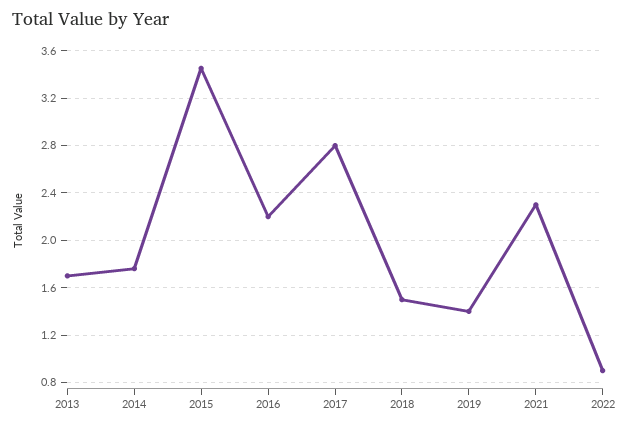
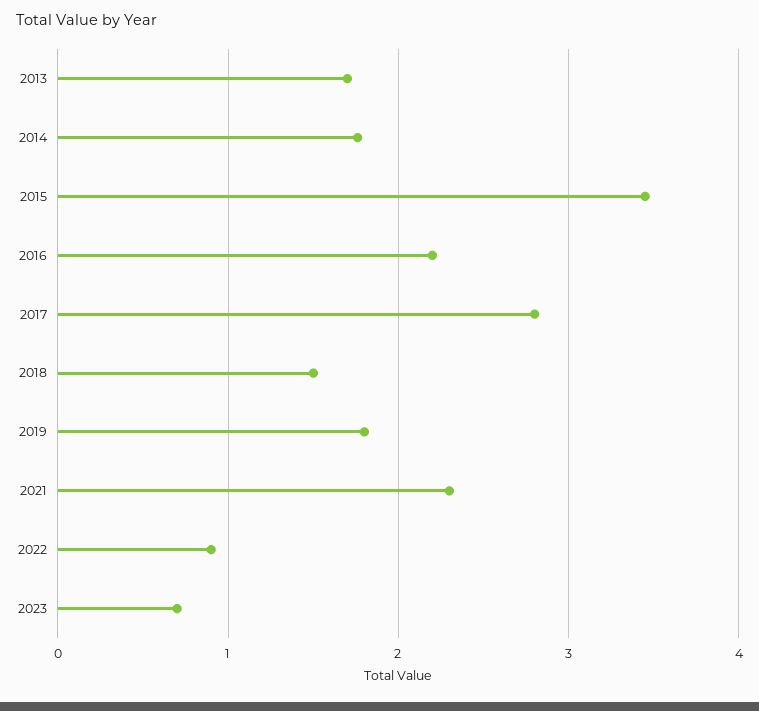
2019: 1.4 -> 1.8
2023: none -> 0.7

